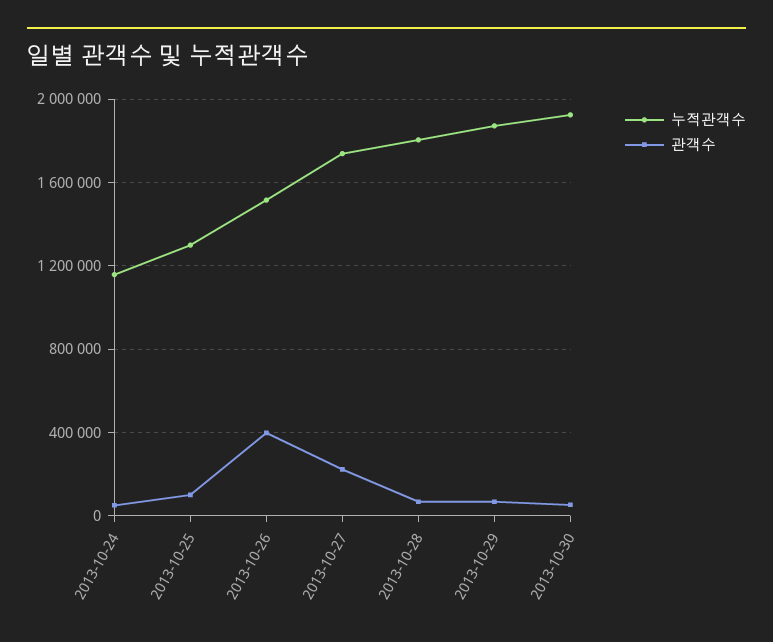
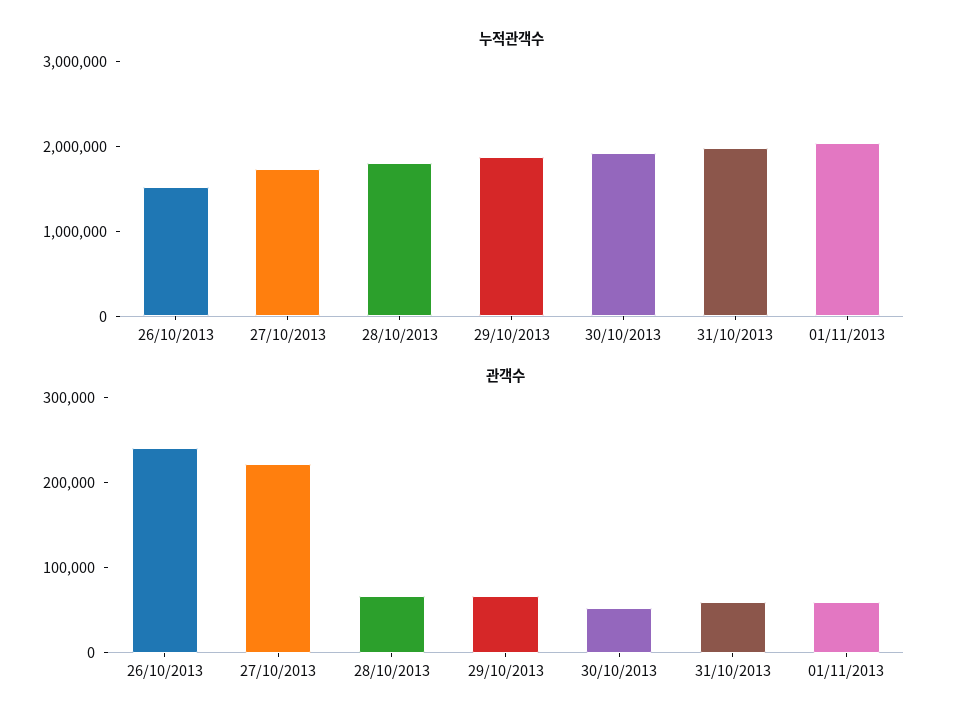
누적관객수, 2013-10-24: 1150000 -> none
관객수, 2013-10-24: 50000 -> none
누적관객수, 2013-10-25: 1300000 -> none
관객수, 2013-10-25: 100000 -> none
관객수, 2013-10-26: 400000 -> 240000
누적관객수, 31/10/2013: none -> 2000000
누적관객수, 01/11/2013: none -> 2000000
관객수, 31/10/2013: none -> 60000
관객수, 01/11/2013: none -> 60000

